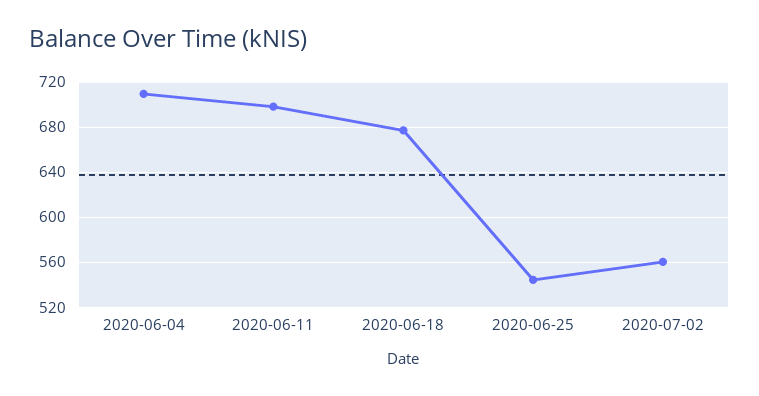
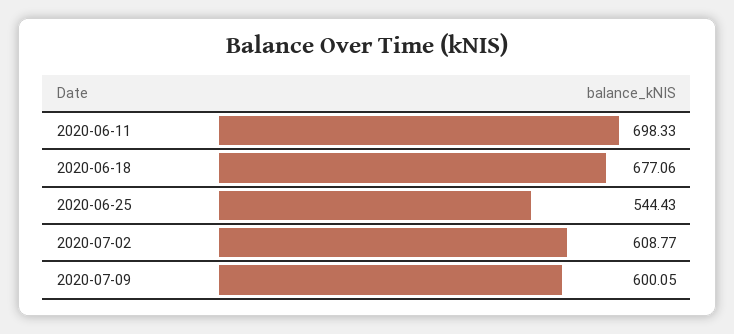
2020-06-04: 710 -> none
2020-07-02: 560 -> 608.77
2020-07-09: none -> 600.05

